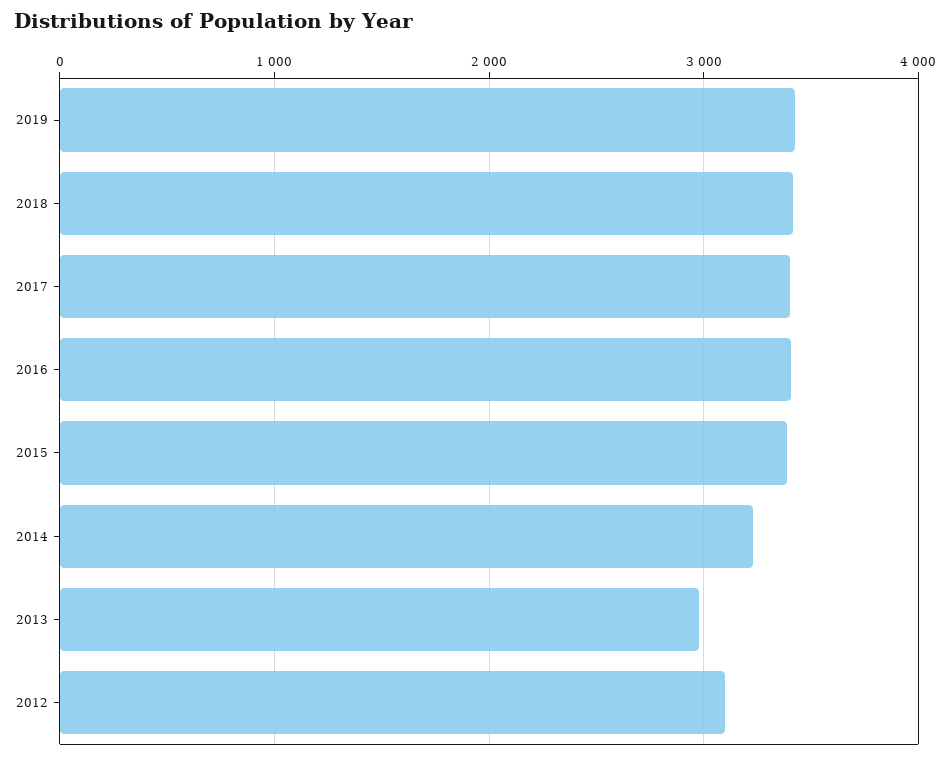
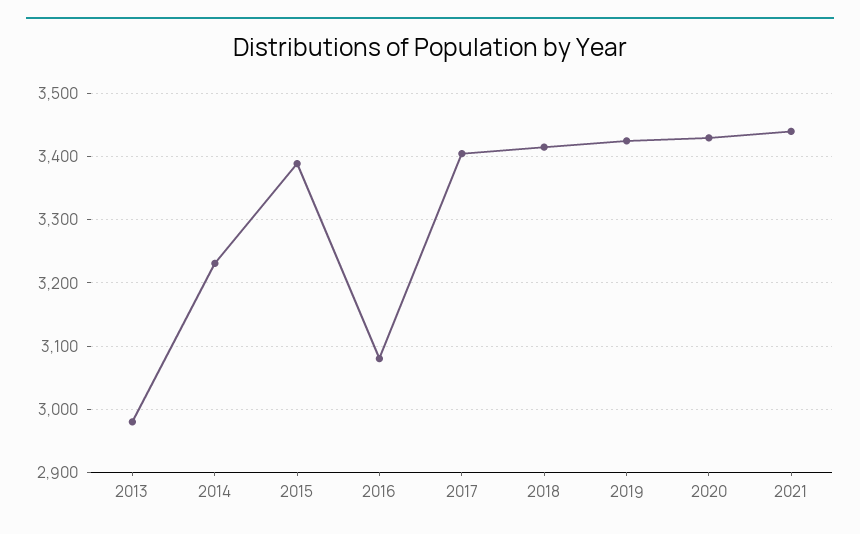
2016: 3400 -> 3080
2012: 3100 -> none
2020: none -> 3430
2021: none -> 3440

